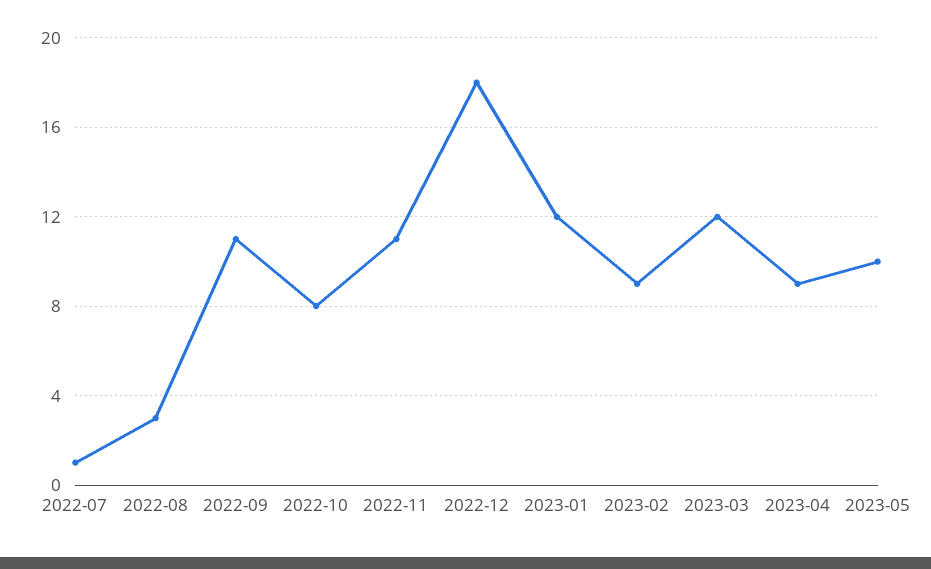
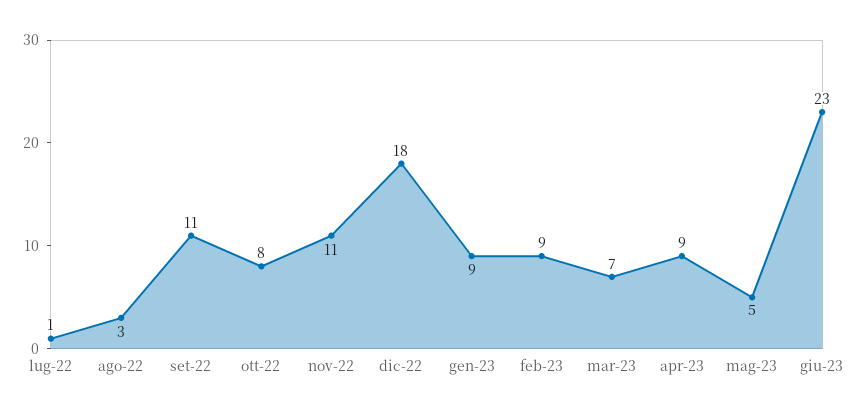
2023-01: 12 -> 9
2023-03: 12 -> 7
2023-05: 10 -> 5
giu-23: none -> 23

